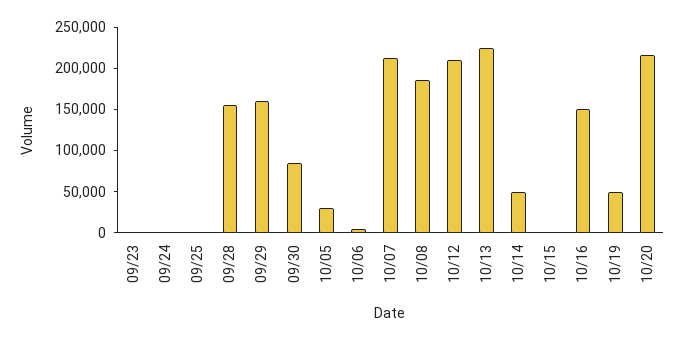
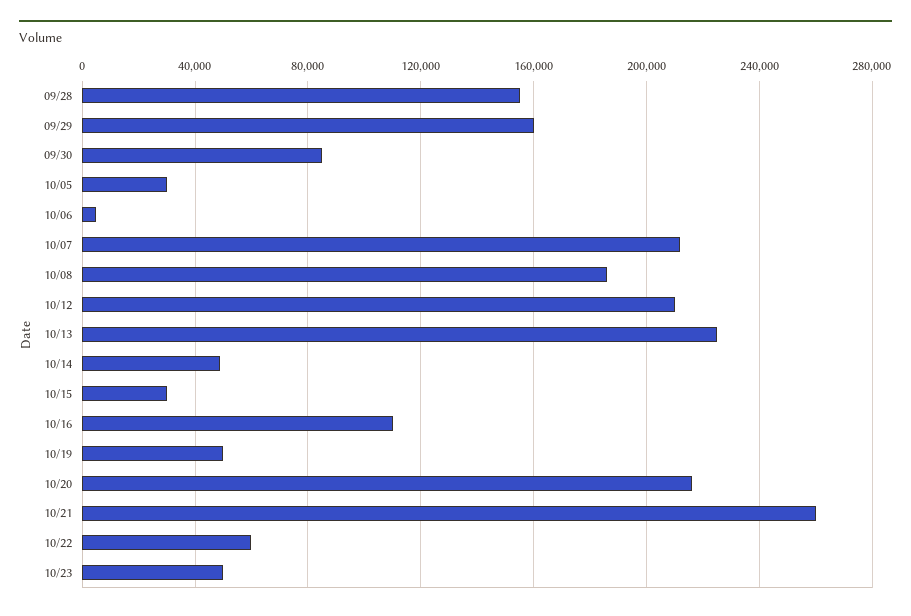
09/23: 0 -> none
09/24: 0 -> none
09/25: 0 -> none
10/15: 0 -> 30000
10/16: 150000 -> 110000
10/21: none -> 260000
10/22: none -> 60000
10/23: none -> 50000

